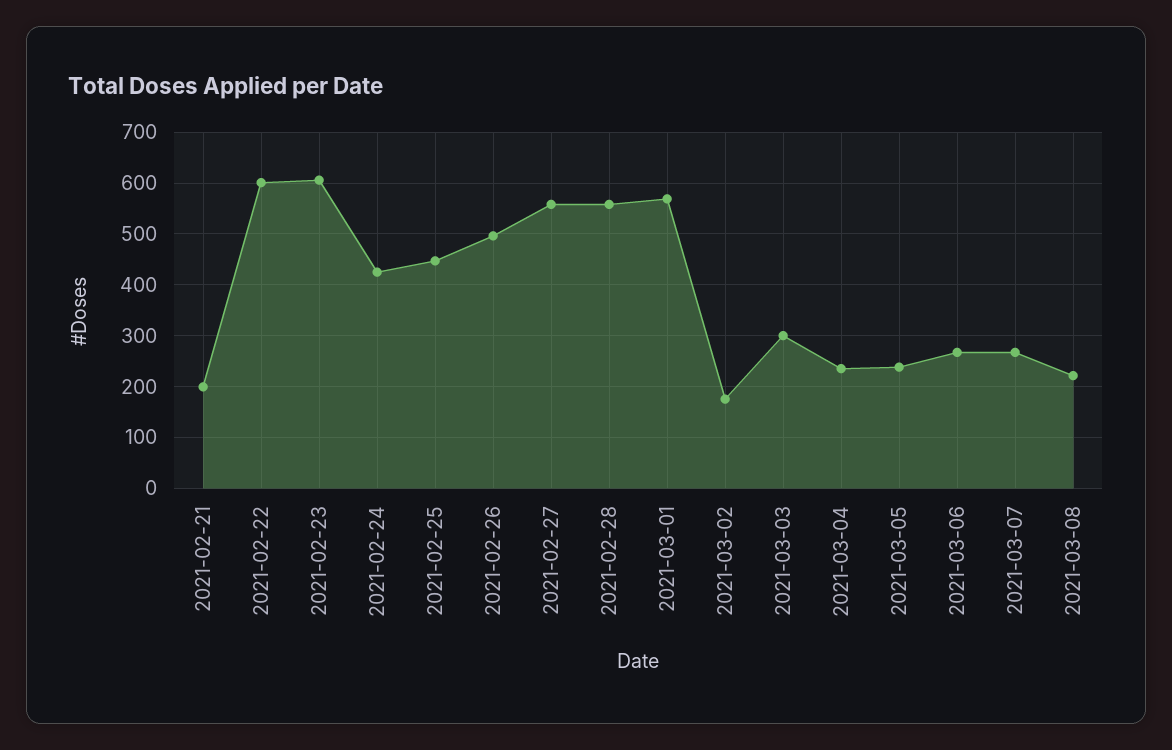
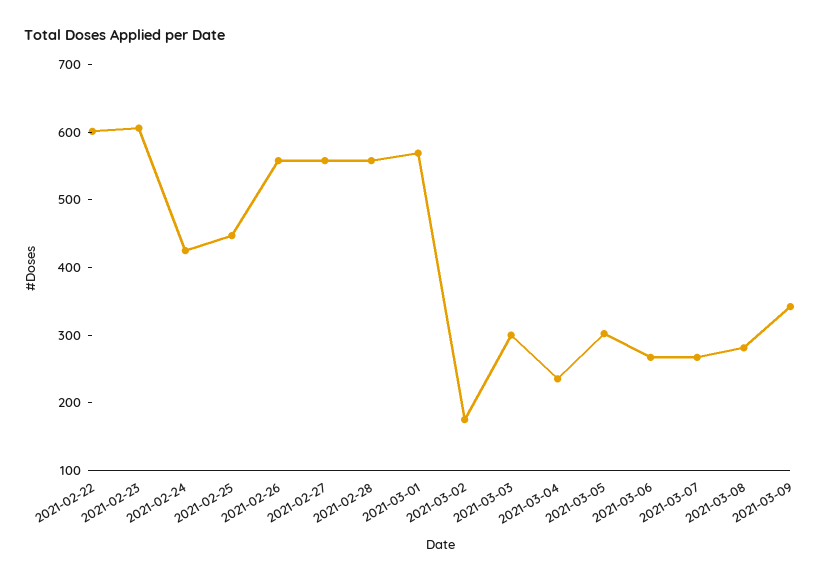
2021-02-21: 200 -> none
2021-02-26: 500 -> 560
2021-03-05: 240 -> 300
2021-03-08: 220 -> 280
2021-03-09: none -> 340

